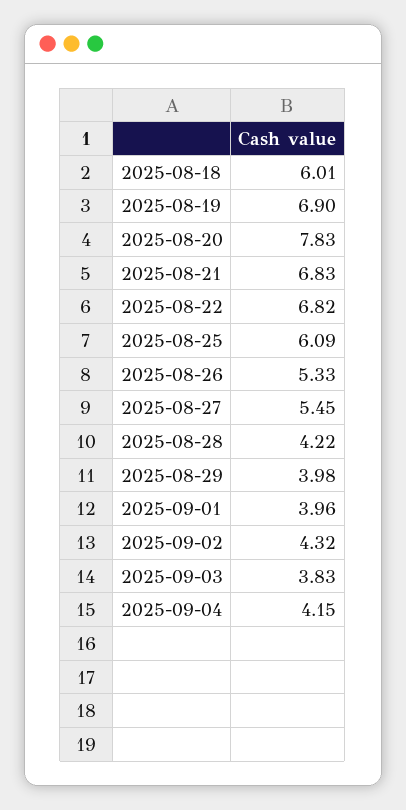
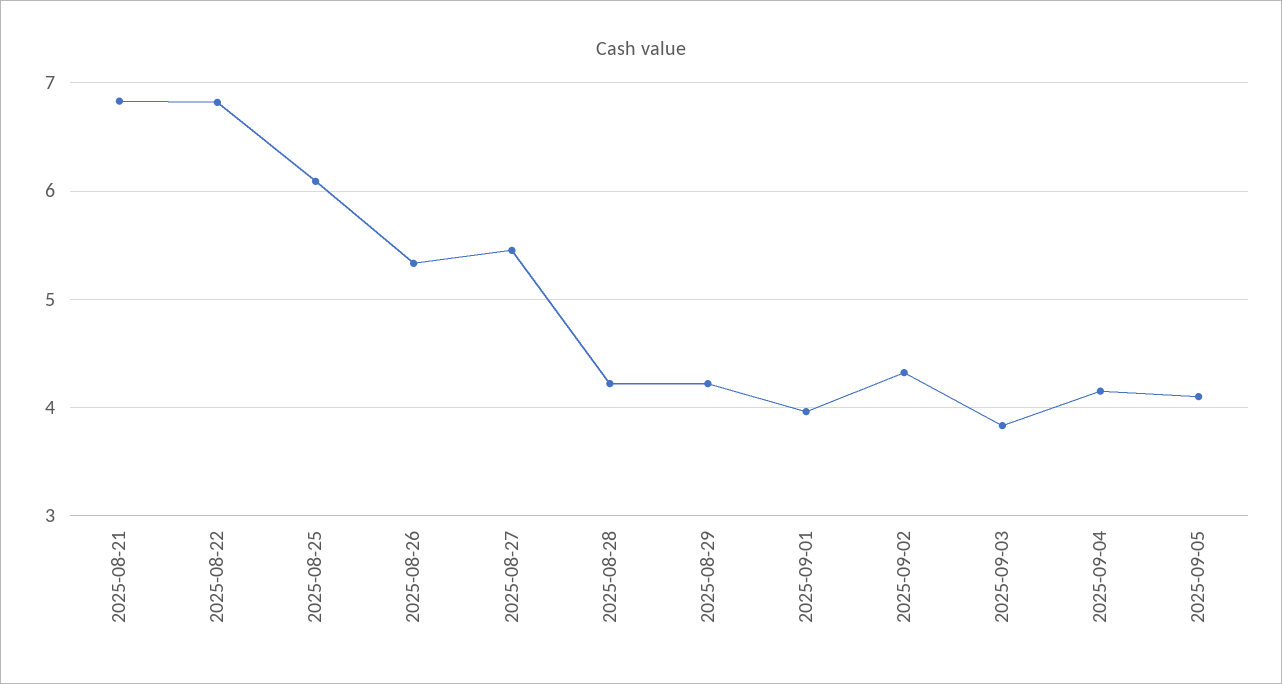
2025-08-18: 6.01 -> none
2025-08-19: 6.9 -> none
2025-08-20: 7.83 -> none
2025-08-29: 3.98 -> 4.2
2025-09-05: none -> 4.1

